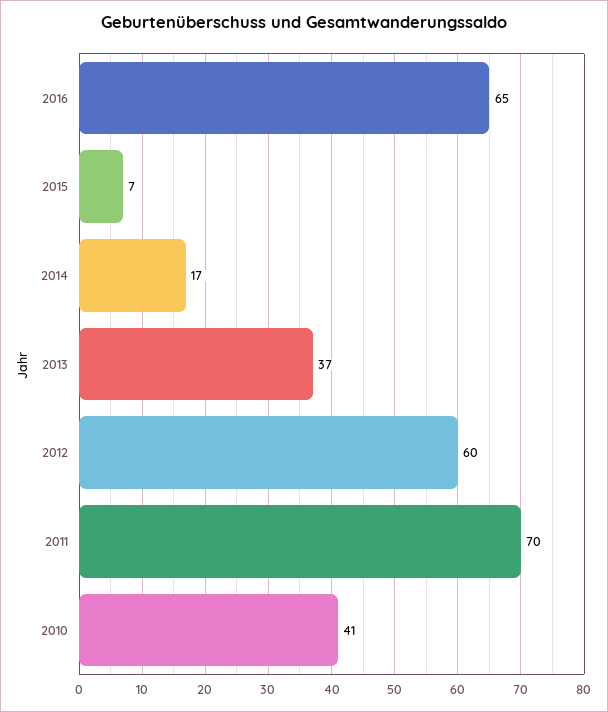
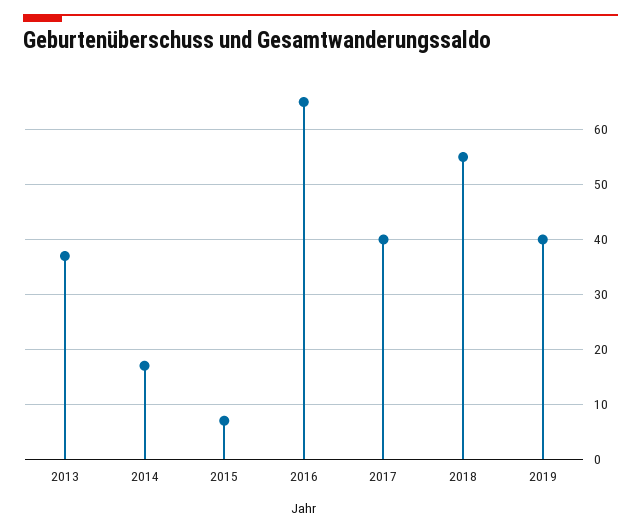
2012: 60 -> none
2011: 70 -> none
2010: 41 -> none
2017: none -> 40
2018: none -> 55
2019: none -> 40

